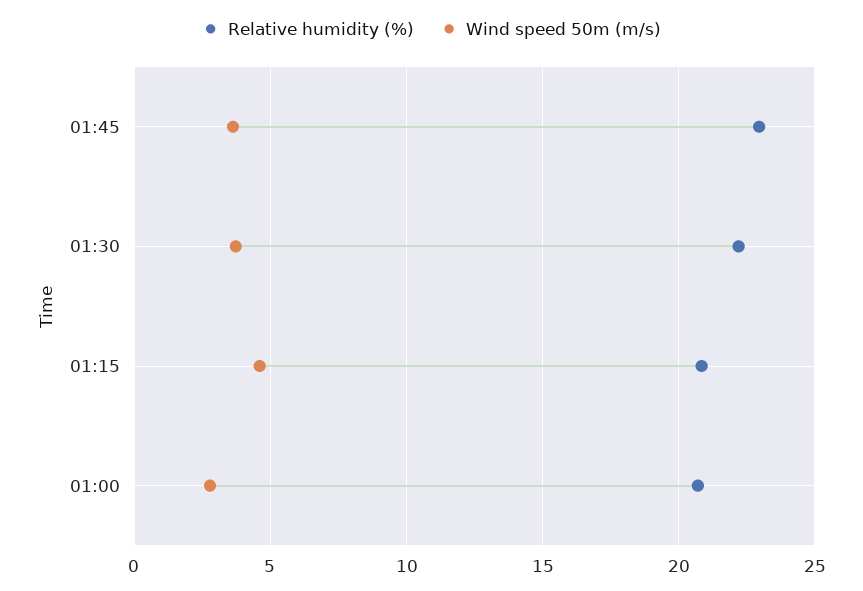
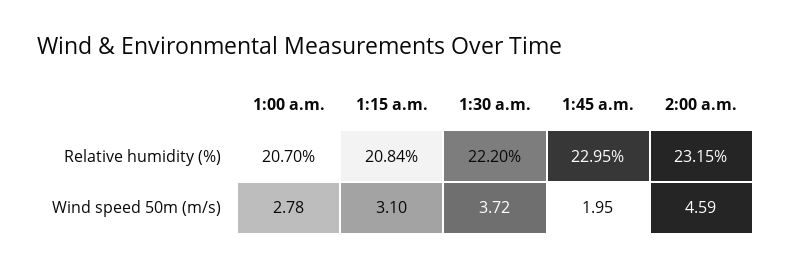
Wind speed 50m (m/s), 01:45: 3.5 -> 1.95
Wind speed 50m (m/s), 01:15: 4.5 -> 3.1
Relative humidity (%), 2:00 a.m.: none -> 23.15
Wind speed 50m (m/s), 2:00 a.m.: none -> 4.59

